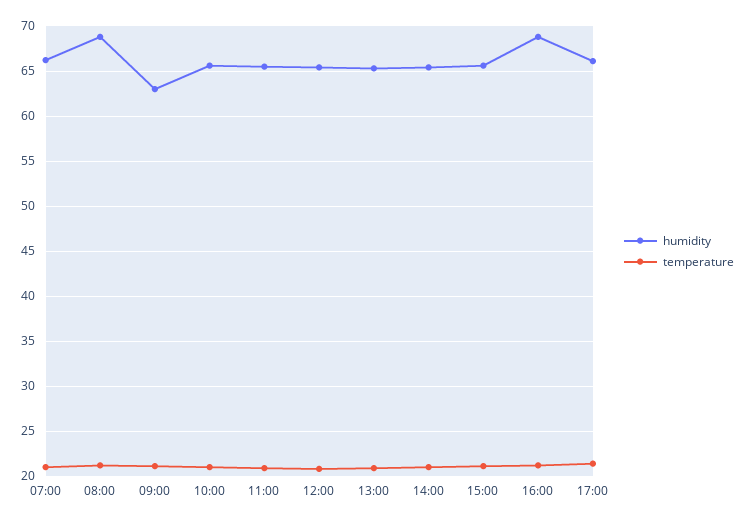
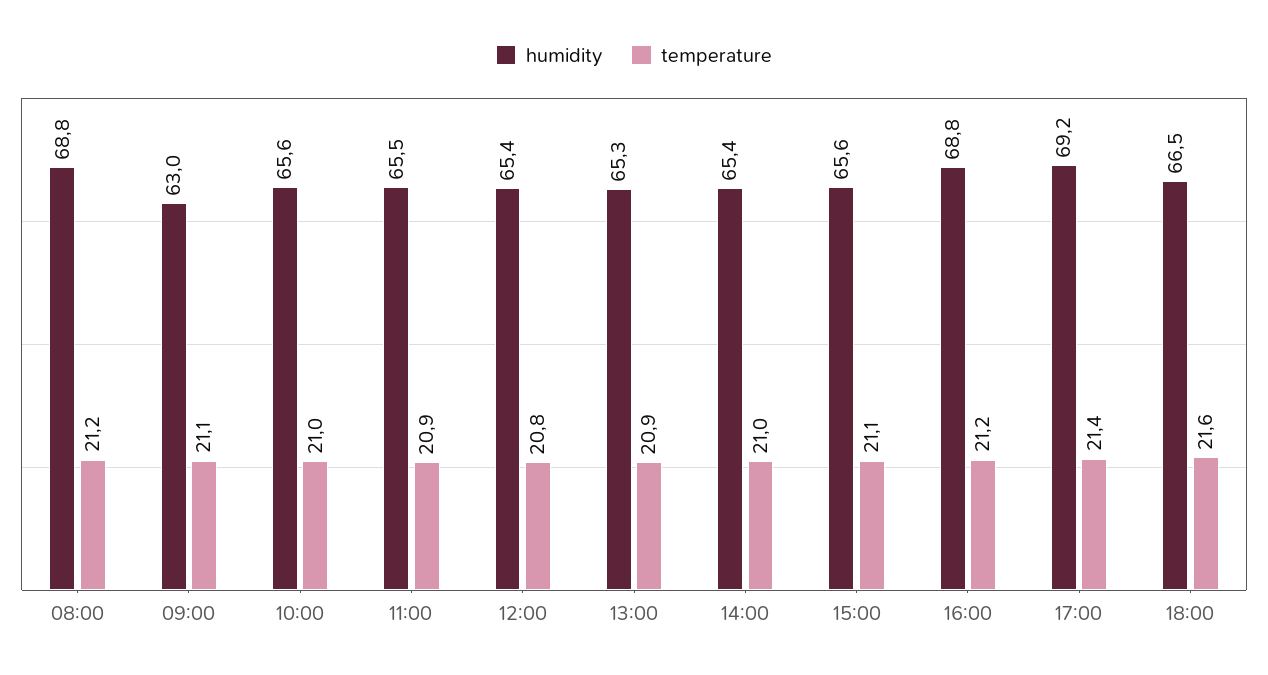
humidity, 07:00: 66 -> none
temperature, 07:00: 21 -> none
humidity, 17:00: 66 -> 69.2
humidity, 18:00: none -> 66.5
temperature, 18:00: none -> 21.6

